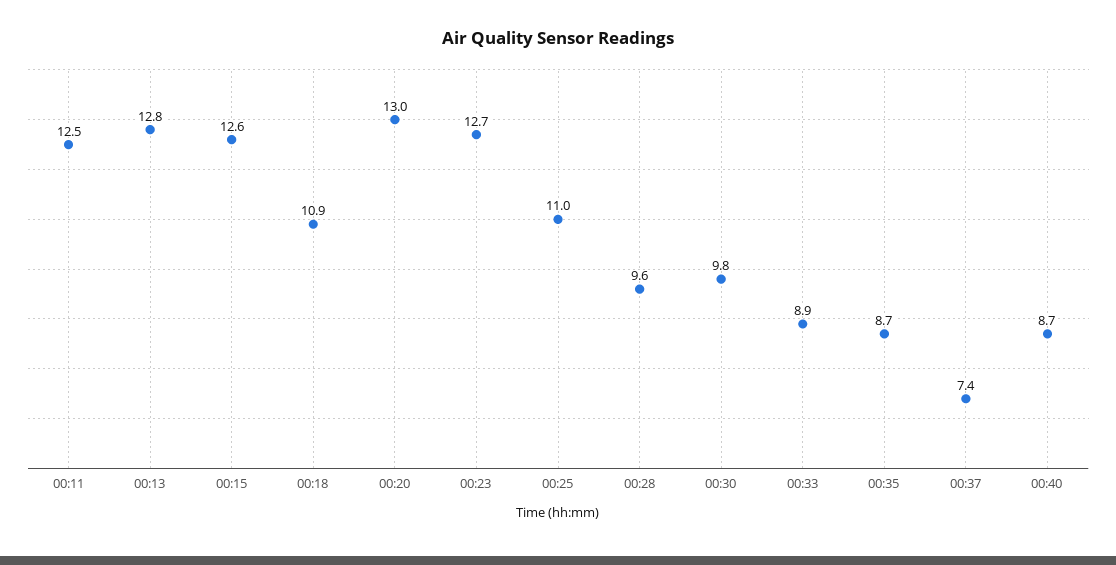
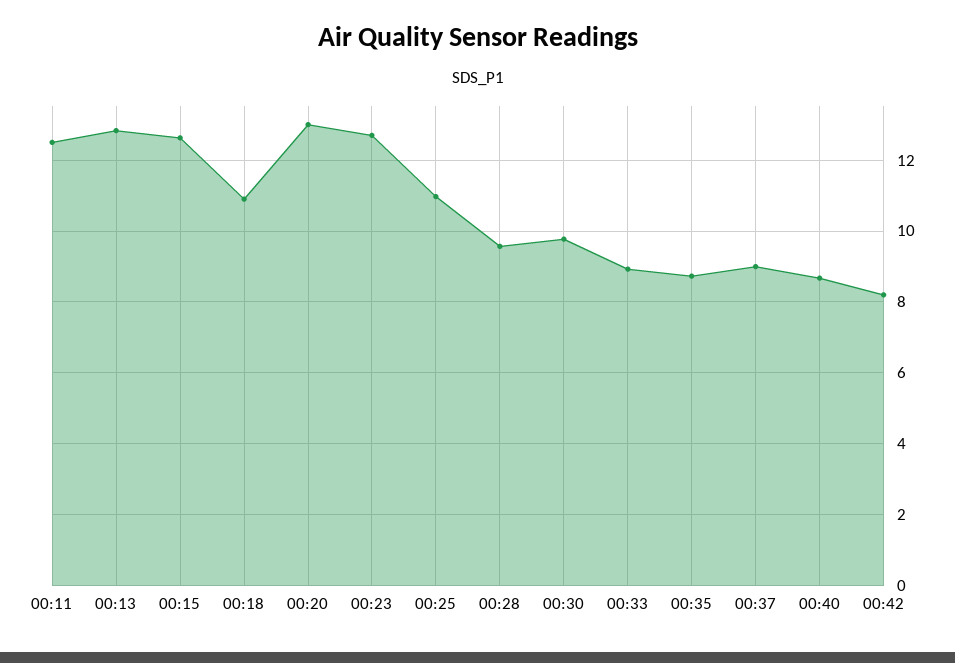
00:37: 7.4 -> 9
00:42: none -> 8.2

